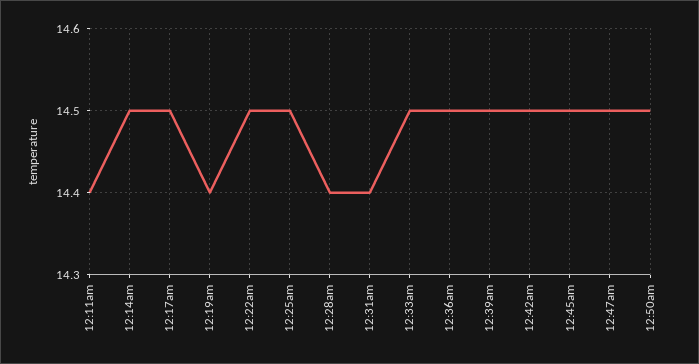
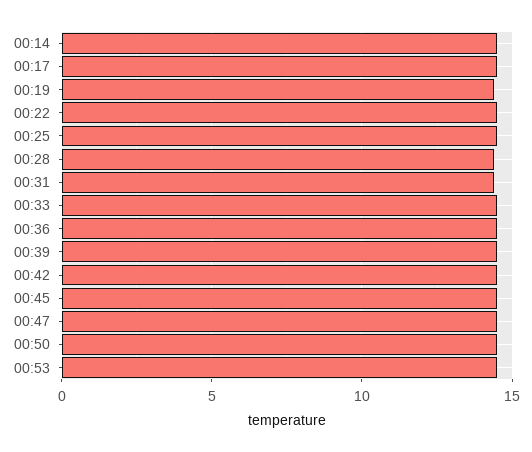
12:11am: 14.4 -> none
00:53: none -> 14.5

